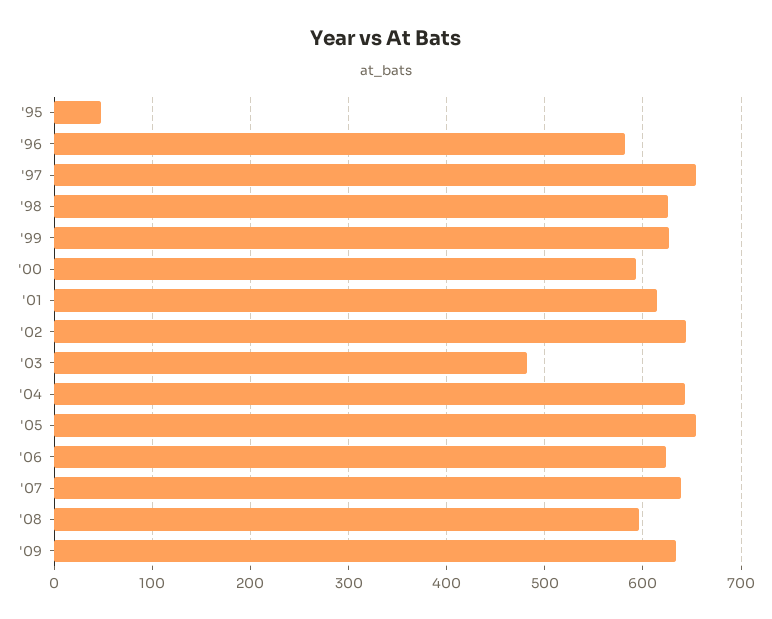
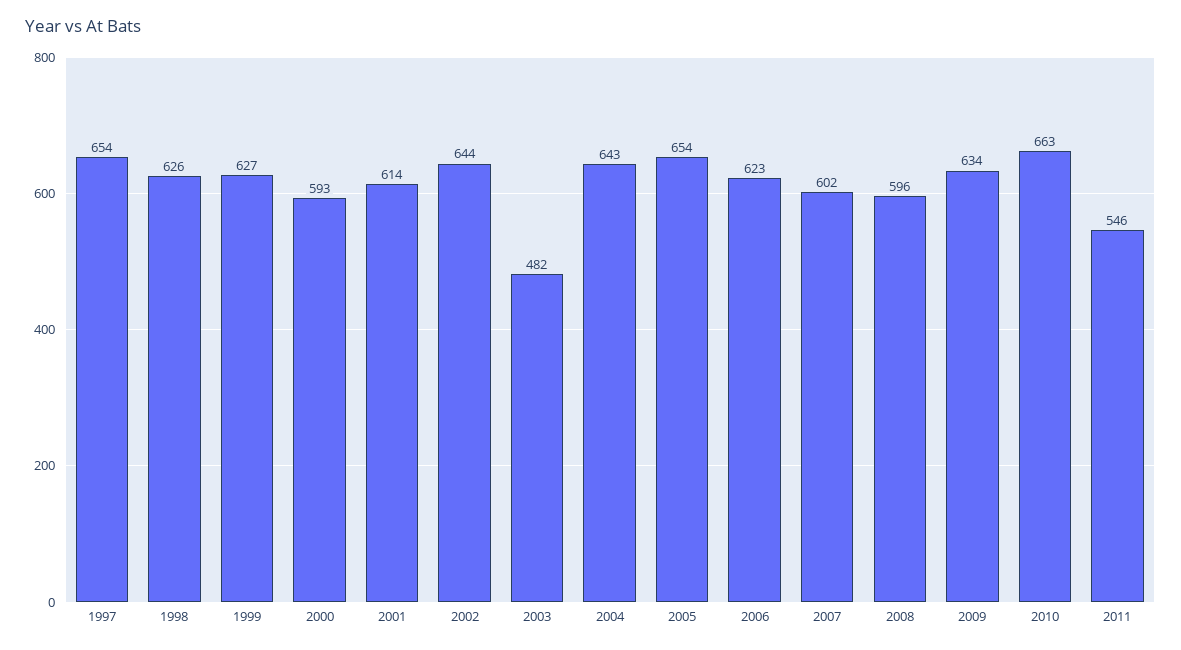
'95: 50 -> none
'96: 580 -> none
'07: 640 -> 602
2010: none -> 663
2011: none -> 546

